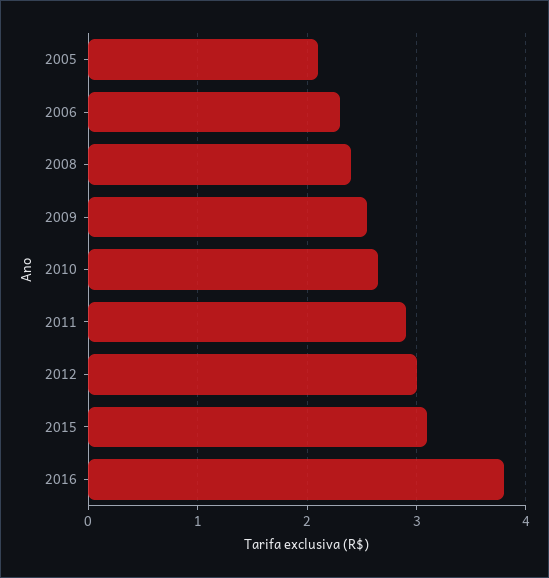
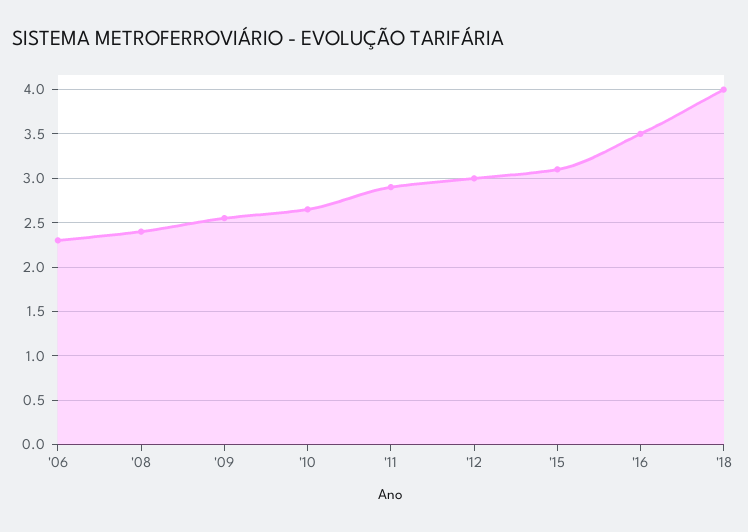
2005: 2.1 -> none
2016: 3.8 -> 3.5
'18: none -> 4

